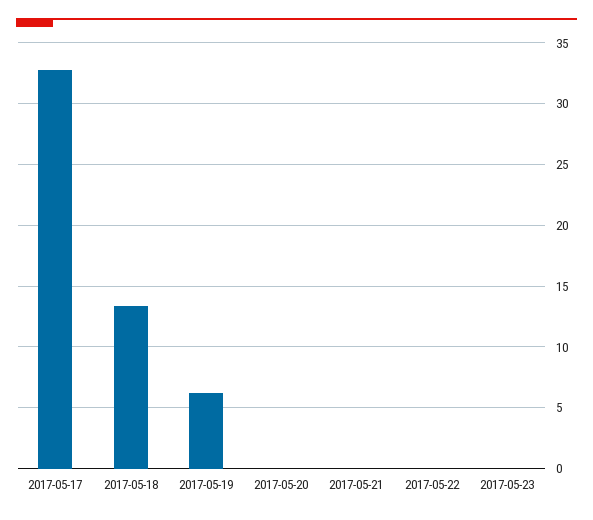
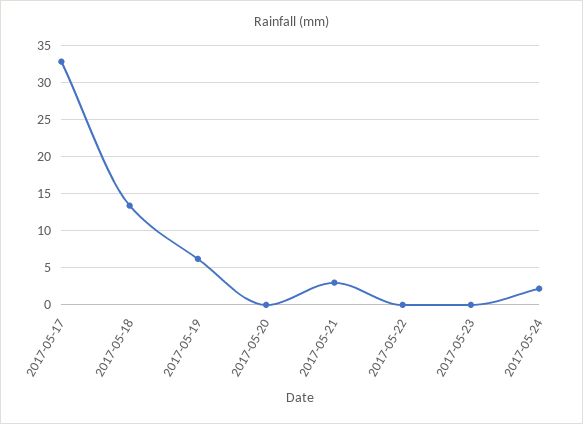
2017-05-21: 0 -> 3
2017-05-24: none -> 2

